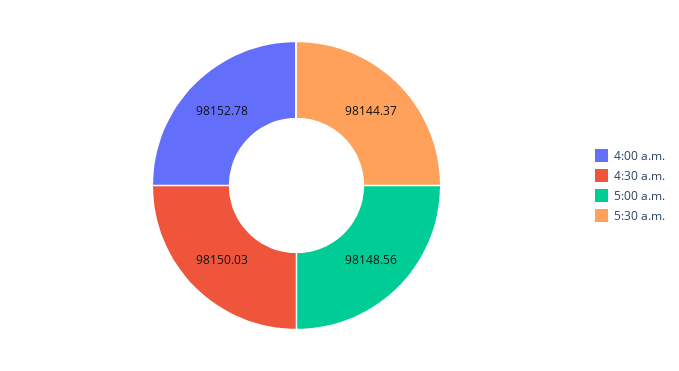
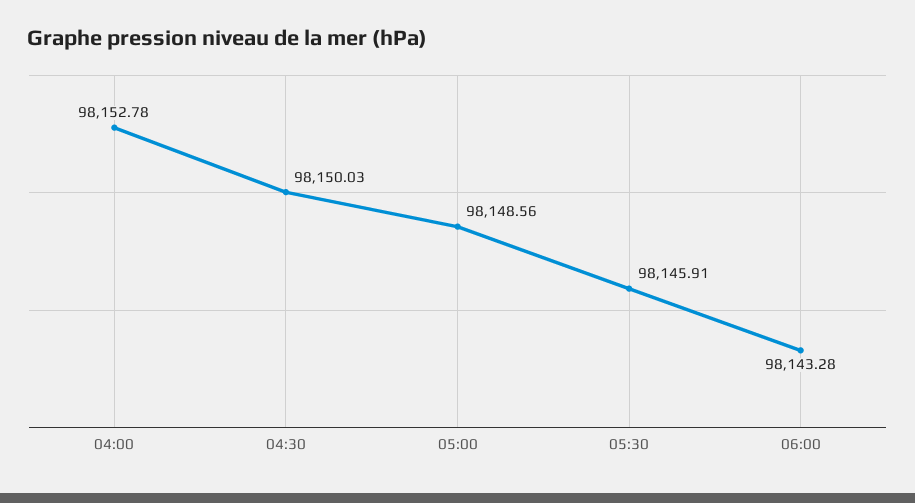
5:30 a.m.: 98144.37 -> 98145.91
06:00: none -> 98143.28

